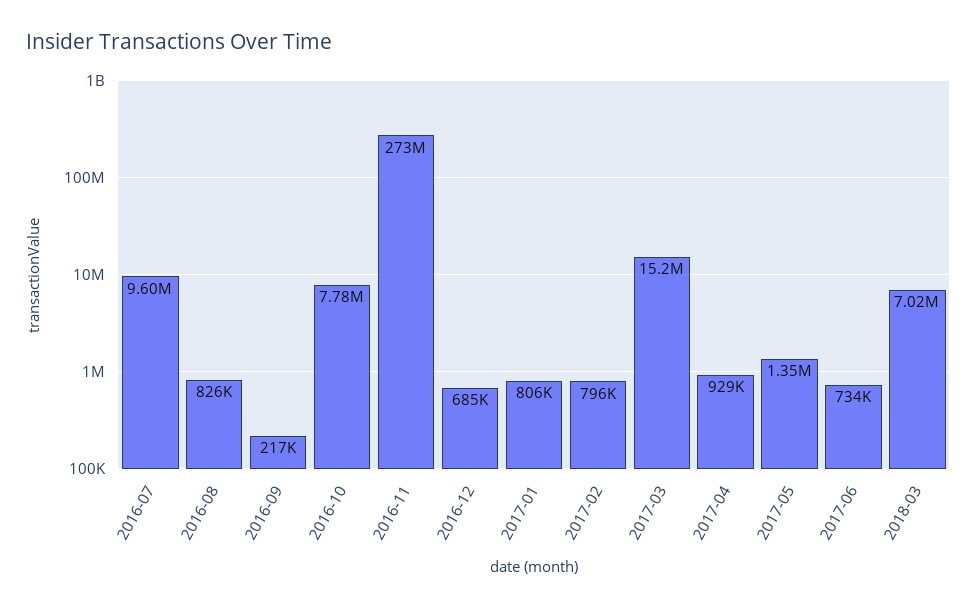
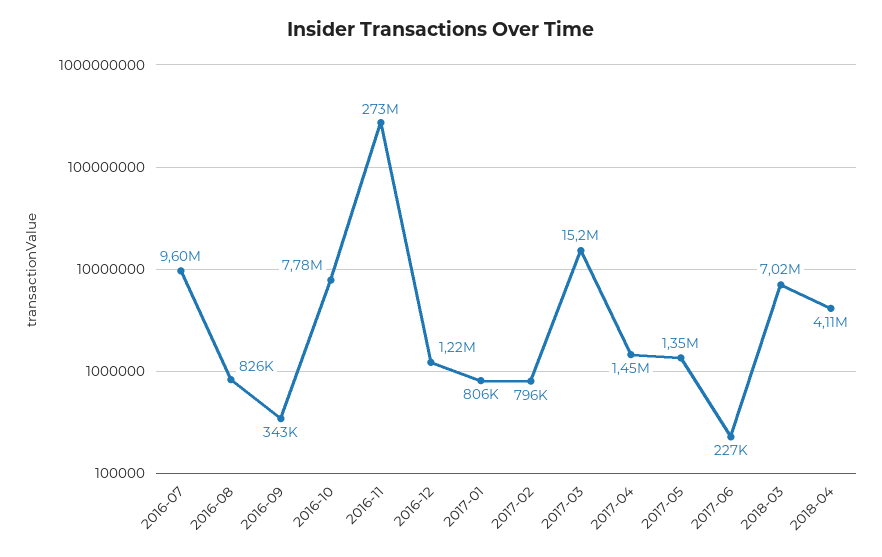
2016-09: 217000 -> 343000
2016-12: 685000 -> 1220000
2017-04: 929000 -> 1450000
2017-06: 734000 -> 227000
2018-04: none -> 4110000

